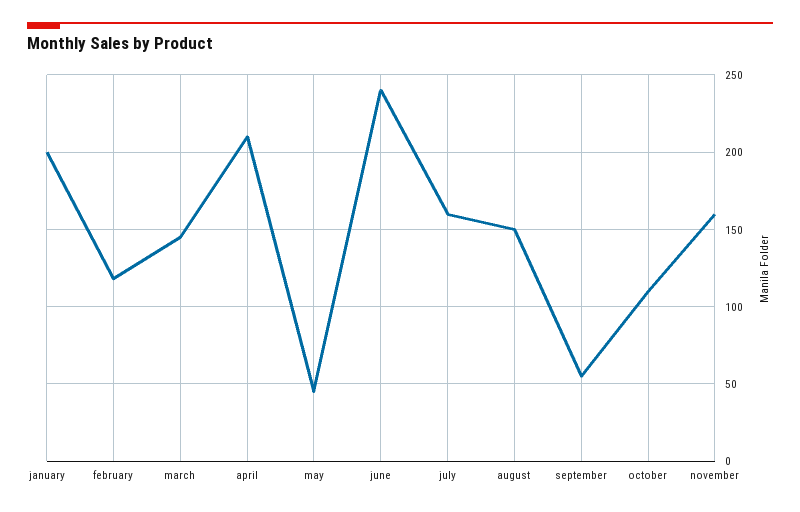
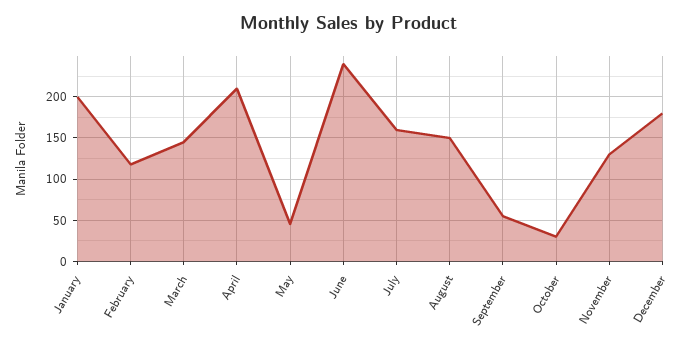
october: 110 -> 30
november: 160 -> 130
December: none -> 180

